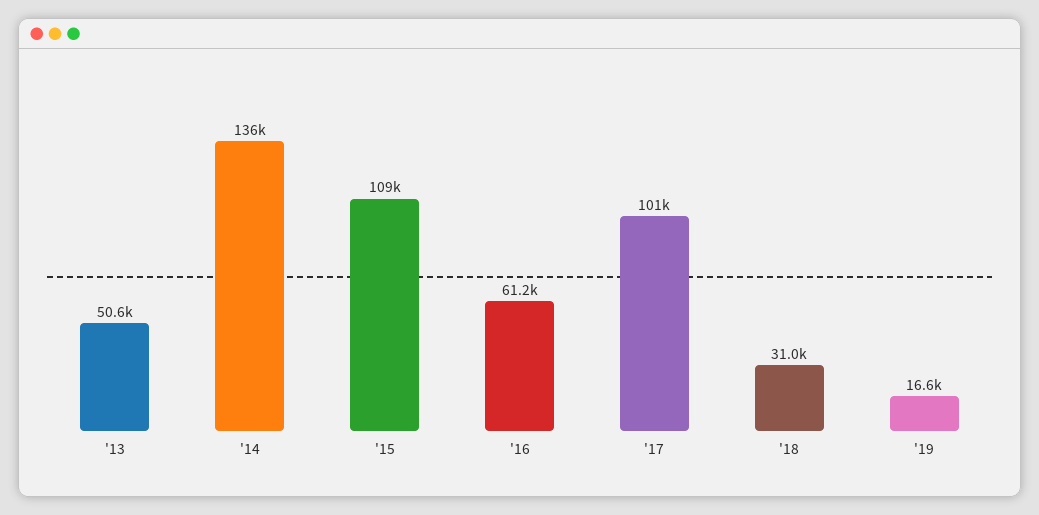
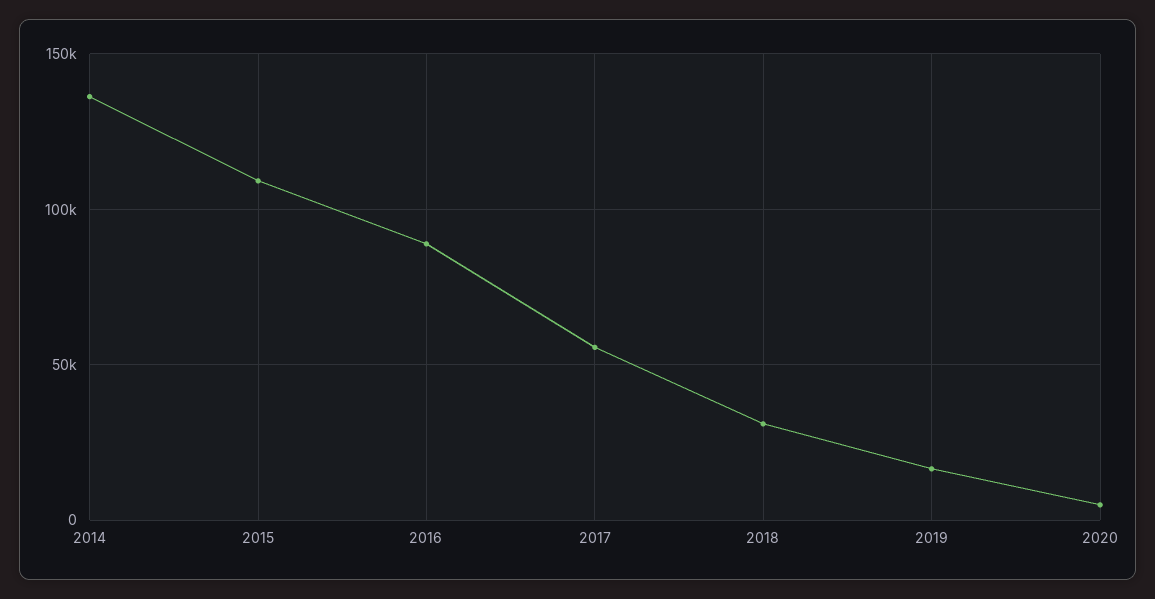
'13: 50600 -> none
'16: 61200 -> 90000
'17: 101000 -> 55000
2020: none -> 5000

